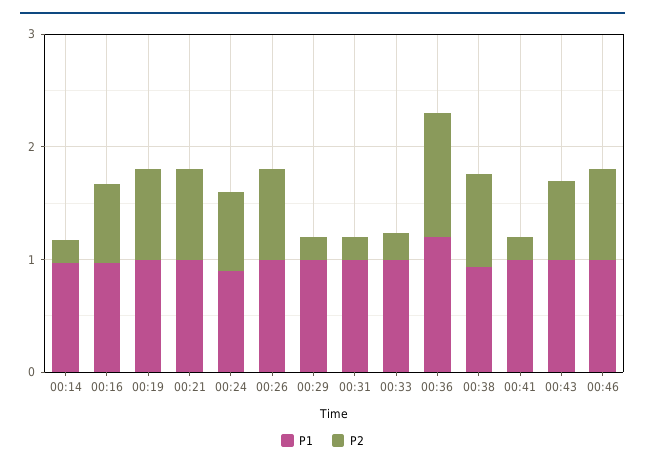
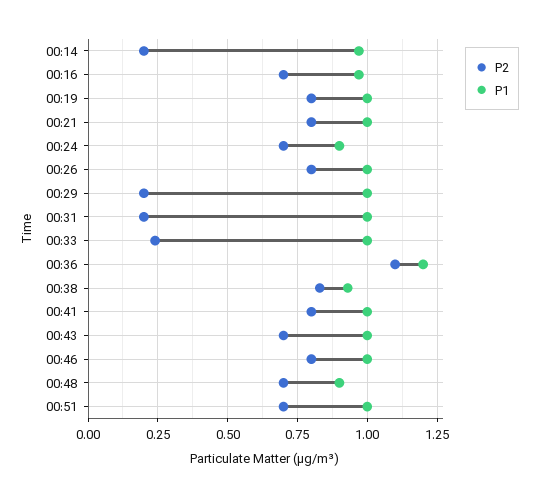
P2, 00:41: 0.2 -> 0.8
P2, 00:48: none -> 0.7
P1, 00:48: none -> 0.9
P2, 00:51: none -> 0.7
P1, 00:51: none -> 1

